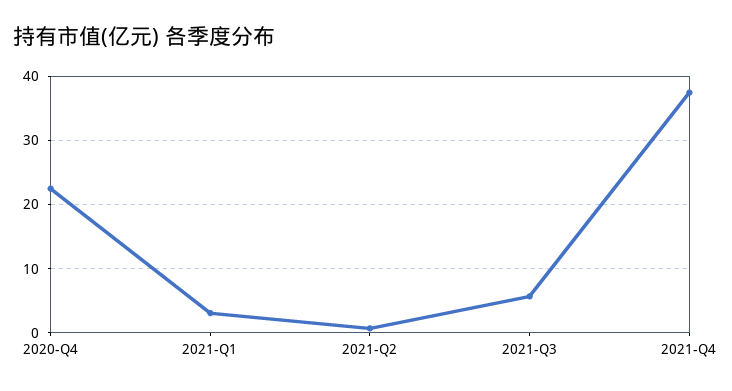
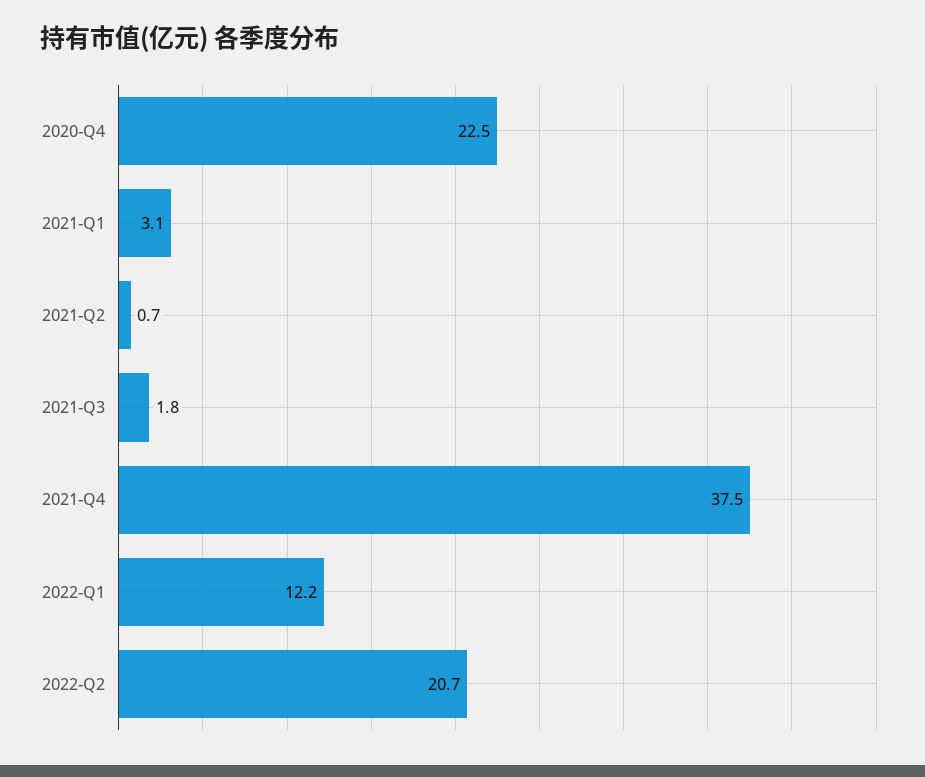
2021-Q3: 6 -> 1.8
2022-Q1: none -> 12.2
2022-Q2: none -> 20.7

